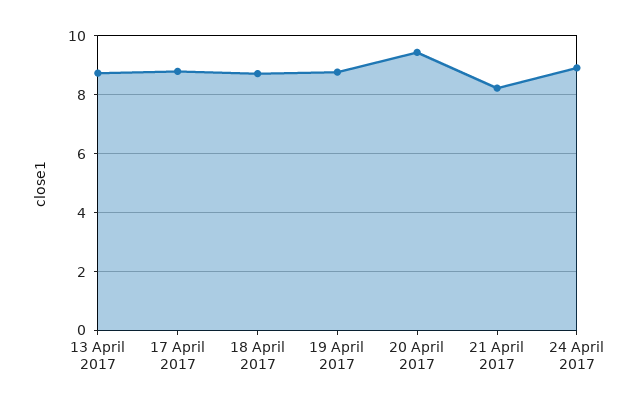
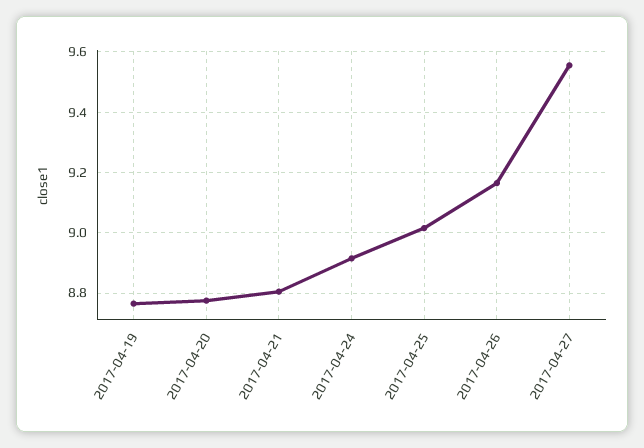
13 April 2017: 8.75 -> none
17 April 2017: 8.75 -> none
18 April 2017: 8.75 -> none
20 April 2017: 9.5 -> 8.78
21 April 2017: 8.25 -> 8.8
2017-04-25: none -> 9.02
2017-04-26: none -> 9.16
2017-04-27: none -> 9.56

